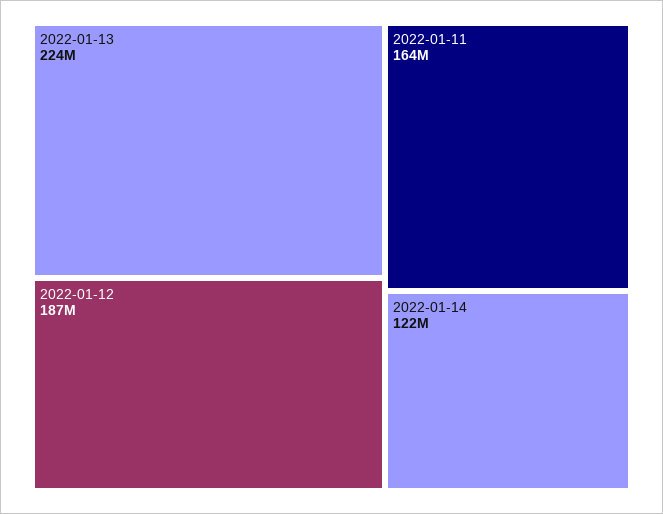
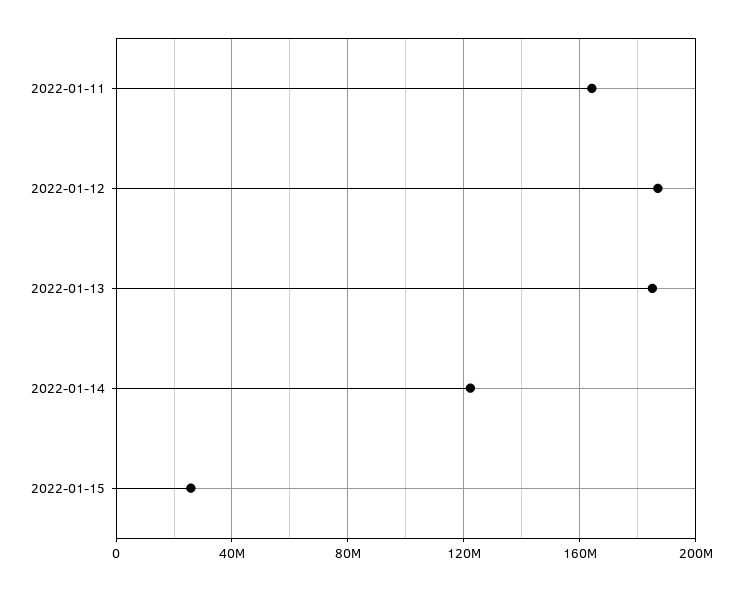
2022-01-13: 224000000 -> 185000000
2022-01-15: none -> 25000000

